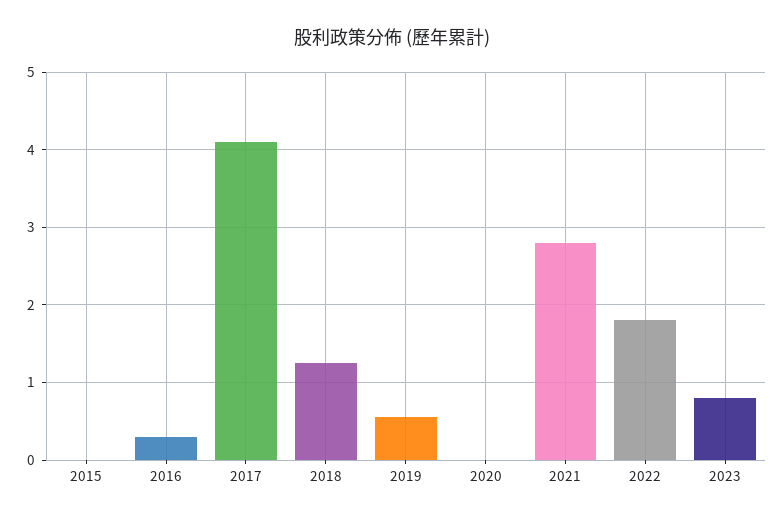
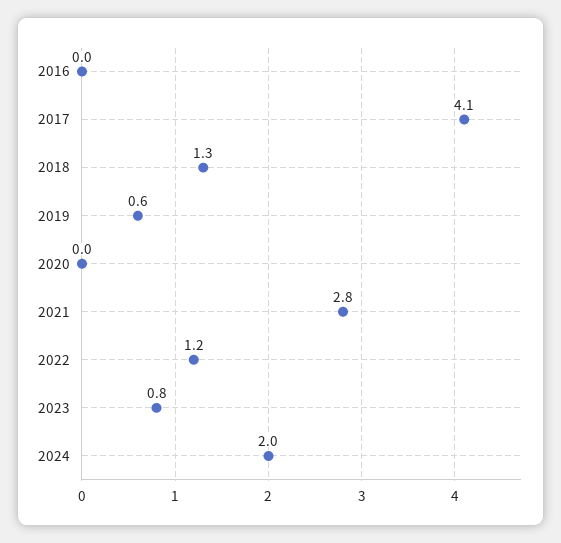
2015: 0 -> none
2016: 0.3 -> 0
2022: 1.8 -> 1.2
2024: none -> 2

